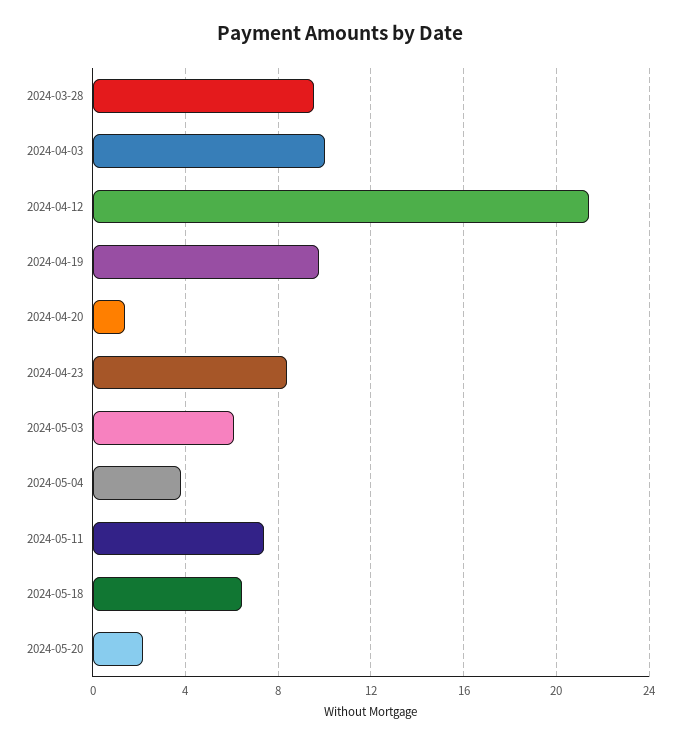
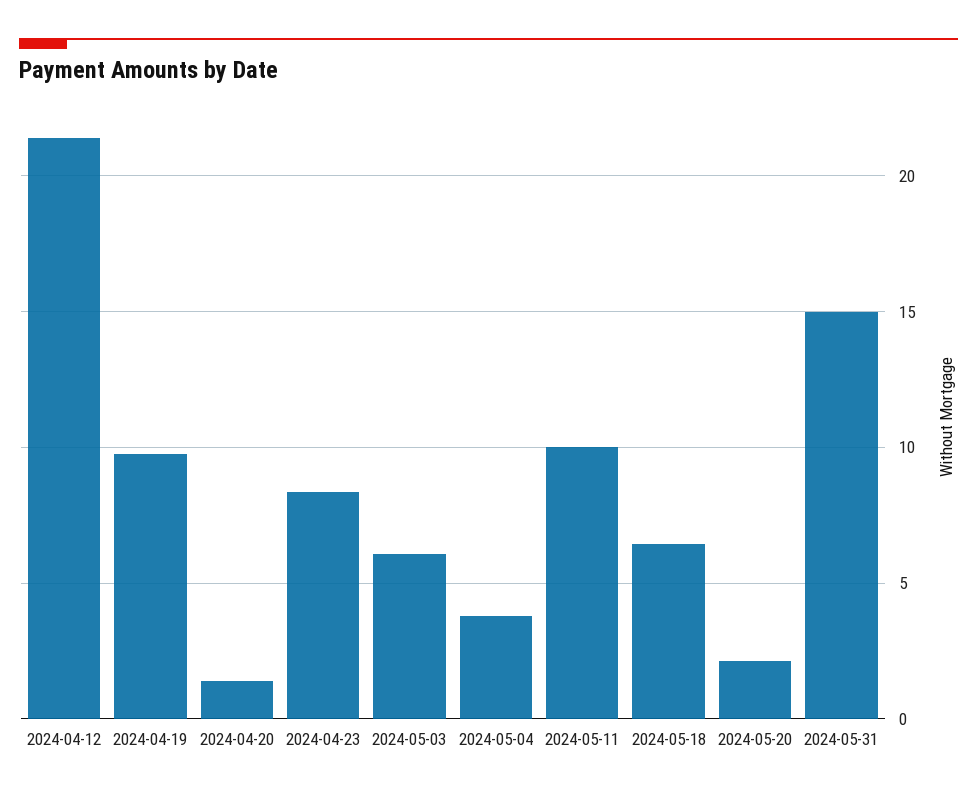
2024-03-28: 9.5 -> none
2024-04-03: 10 -> none
2024-05-11: 7.5 -> 10
2024-05-31: none -> 15

